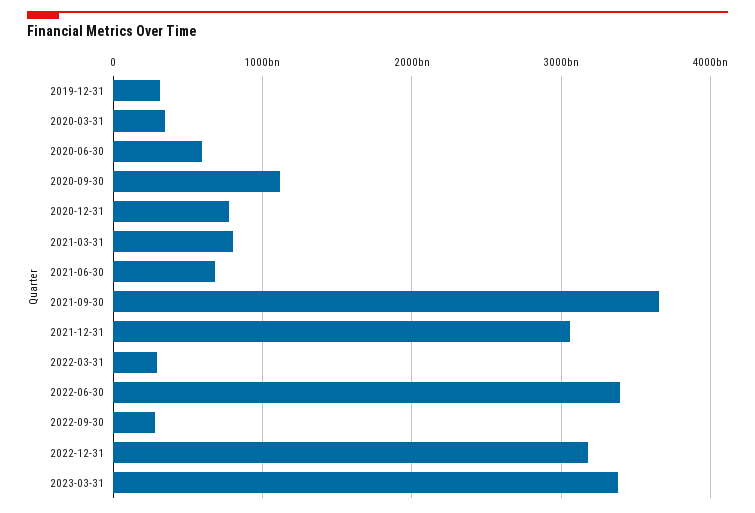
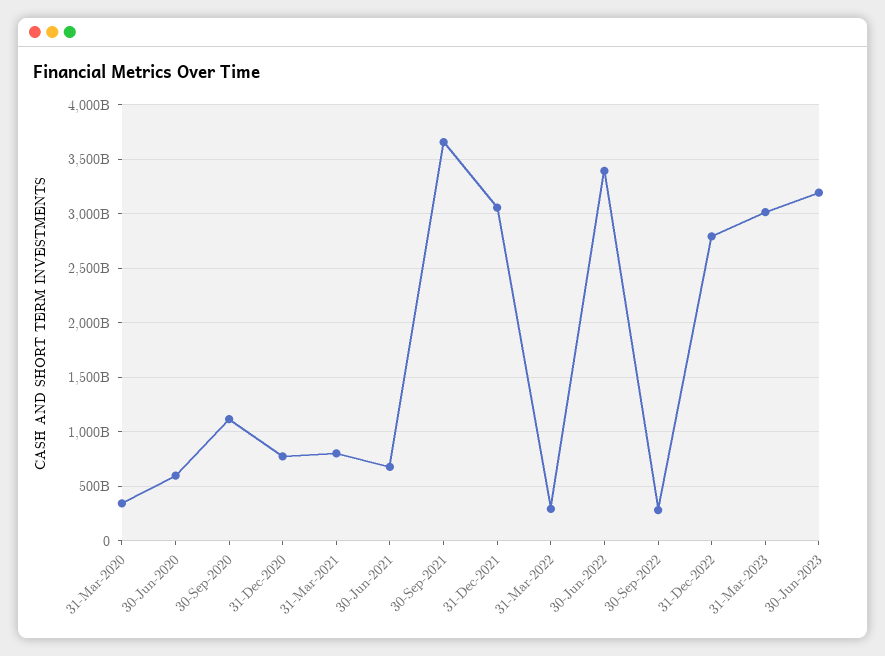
2019-12-31: 300000000000 -> none
2022-12-31: 3200000000000 -> 2800000000000
2023-03-31: 3400000000000 -> 3000000000000
30-Jun-2023: none -> 3200000000000

